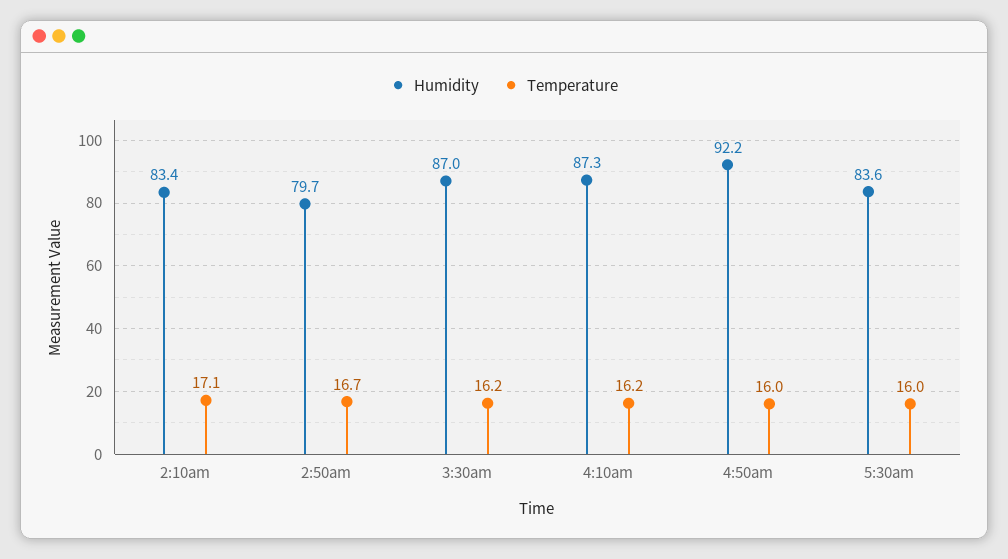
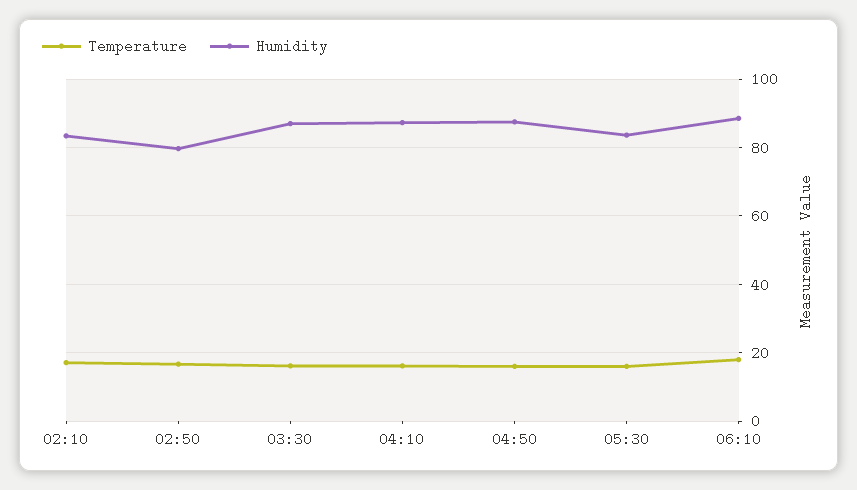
Humidity, 4:50am: 92.2 -> 88
Temperature, 06:10: none -> 18
Humidity, 06:10: none -> 88

